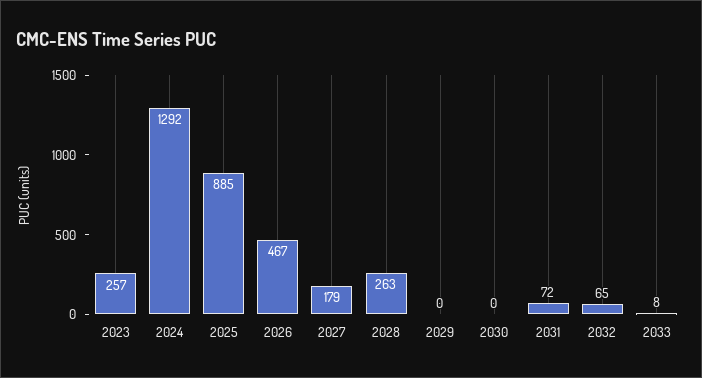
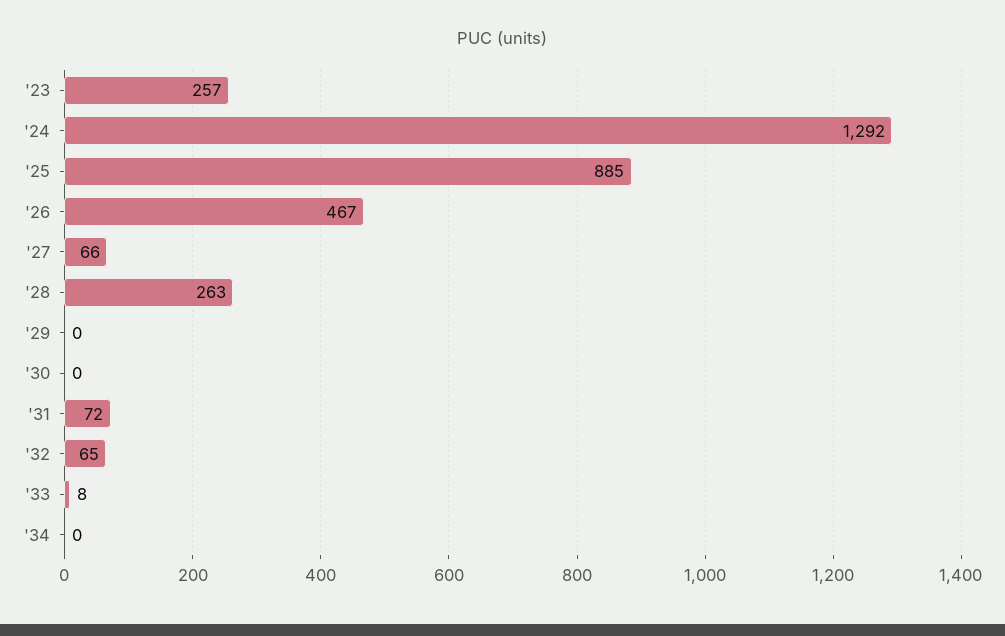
2027: 179 -> 66
'34: none -> 0

